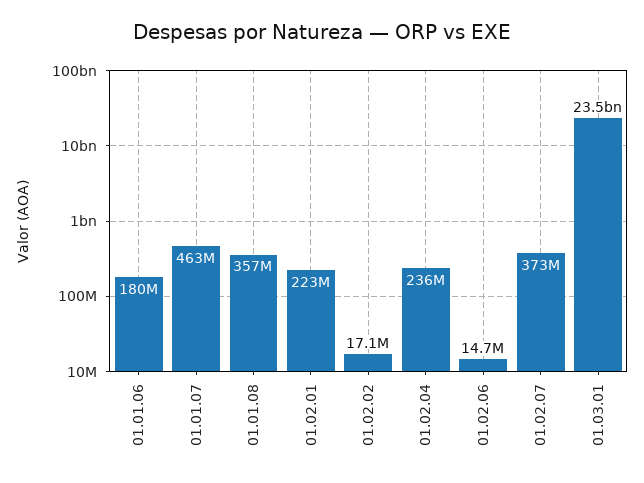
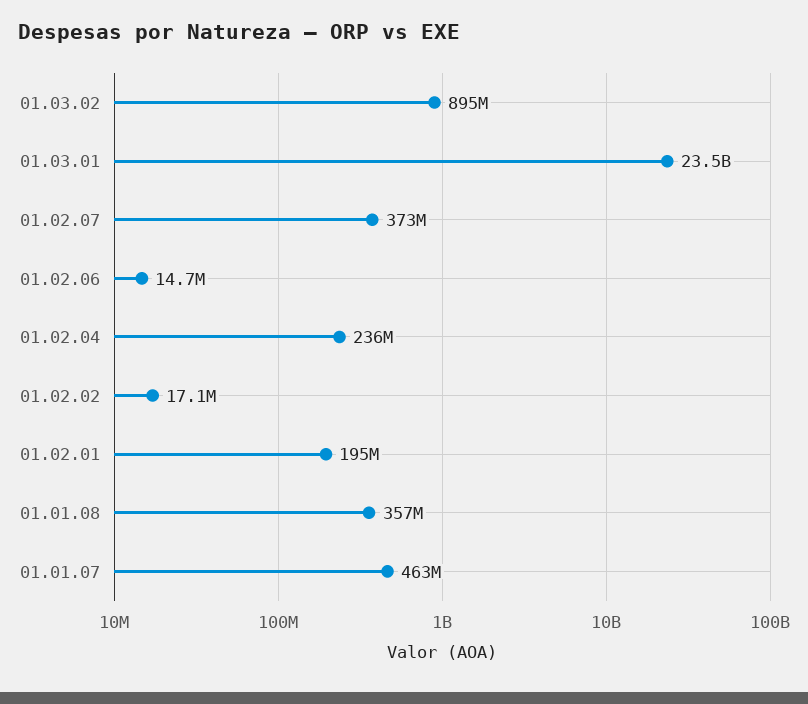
01.01.06: 180000000 -> none
01.02.01: 223000000 -> 195000000
01.03.02: none -> 895000000

